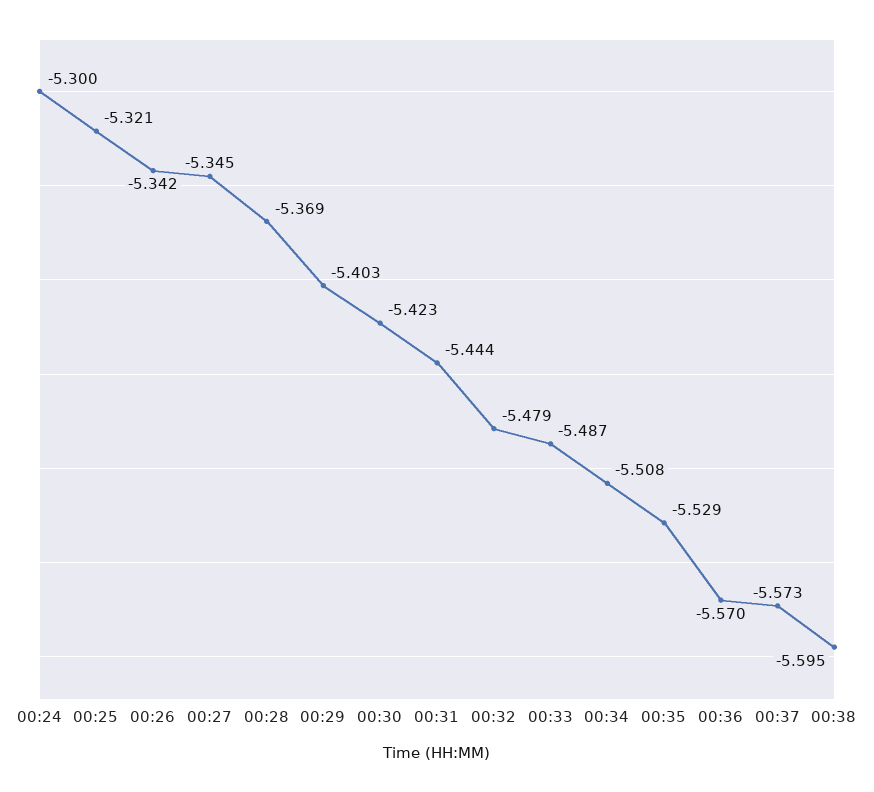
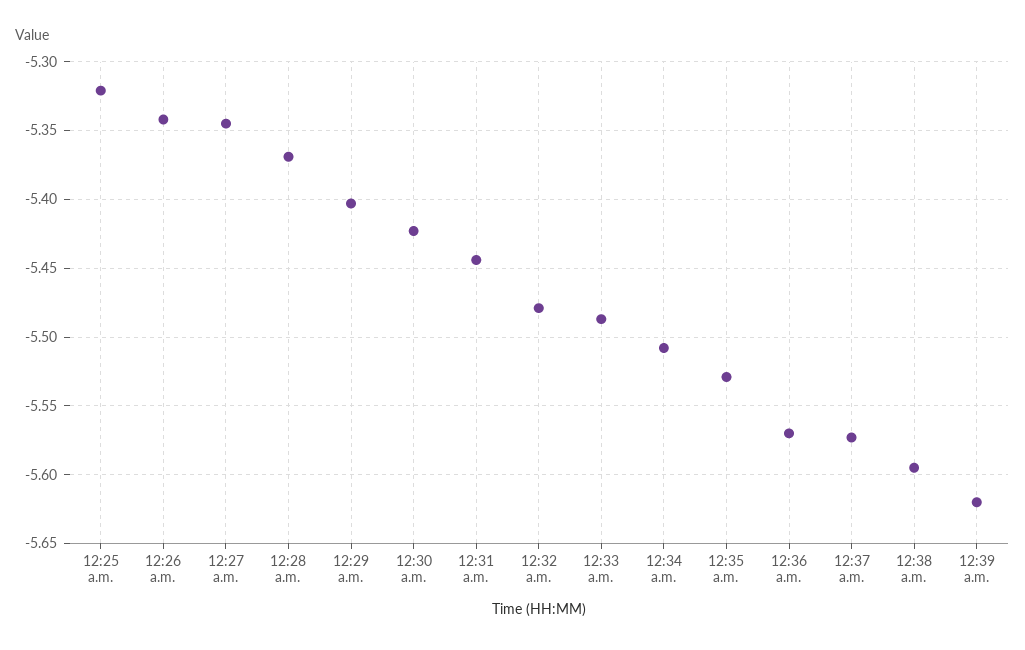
00:24: -5.3 -> none
12:39 a.m.: none -> -5.62

